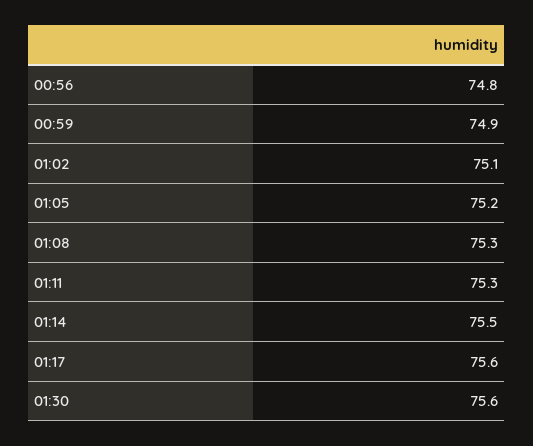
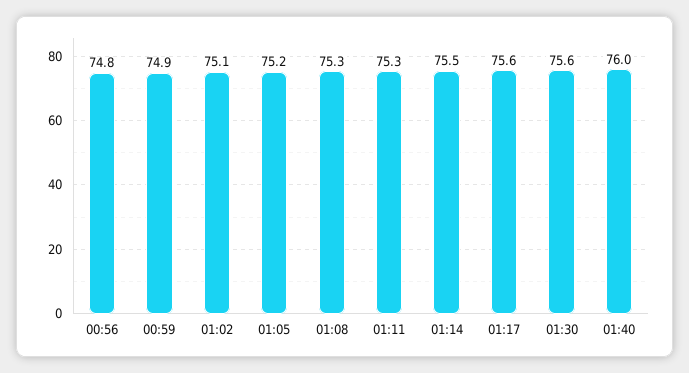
01:40: none -> 76

